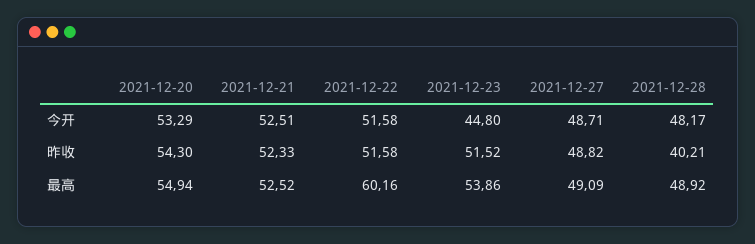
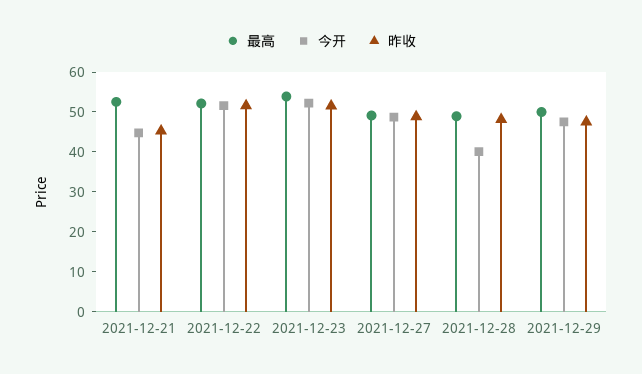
今开, 2021-12-20: 53.29 -> none
今开, 2021-12-21: 52.51 -> 45
今开, 2021-12-23: 44.8 -> 52.5
今开, 2021-12-28: 48.17 -> 40
昨收, 2021-12-20: 54.3 -> none
昨收, 2021-12-21: 52.33 -> 45
昨收, 2021-12-28: 40.21 -> 47.5
最高, 2021-12-20: 54.94 -> none
最高, 2021-12-22: 60.16 -> 52.5
最高, 2021-12-29: none -> 50
今开, 2021-12-29: none -> 47.5
昨收, 2021-12-29: none -> 47.5

